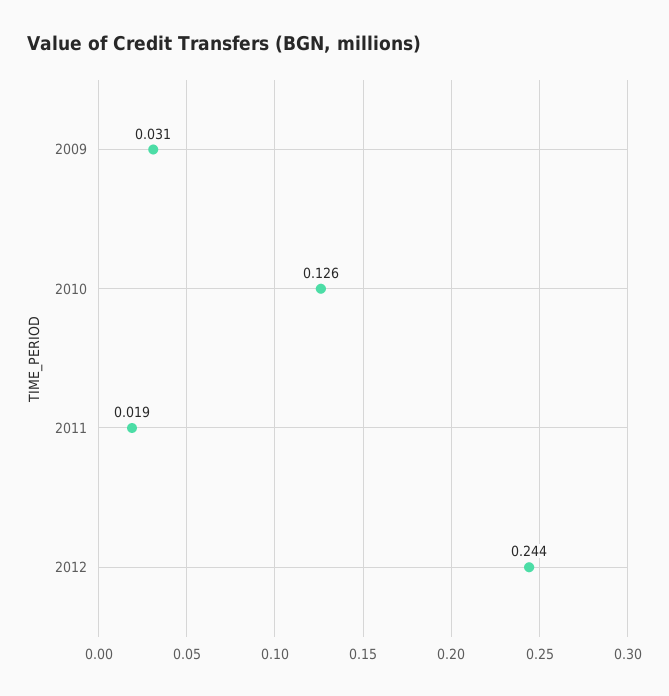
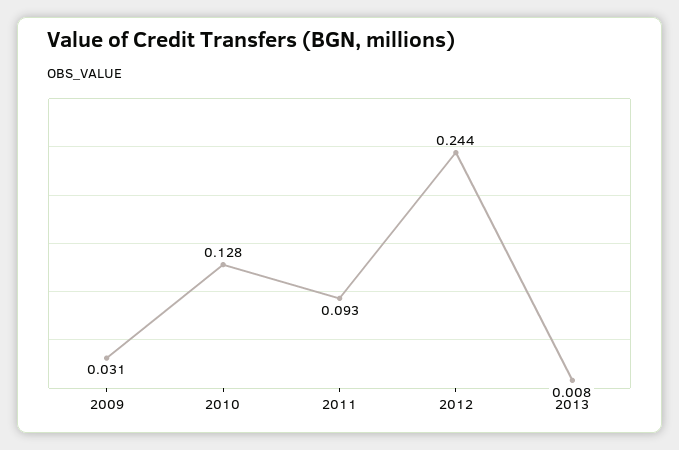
2010: 0.126 -> 0.128
2011: 0.019 -> 0.093
2013: none -> 0.008

